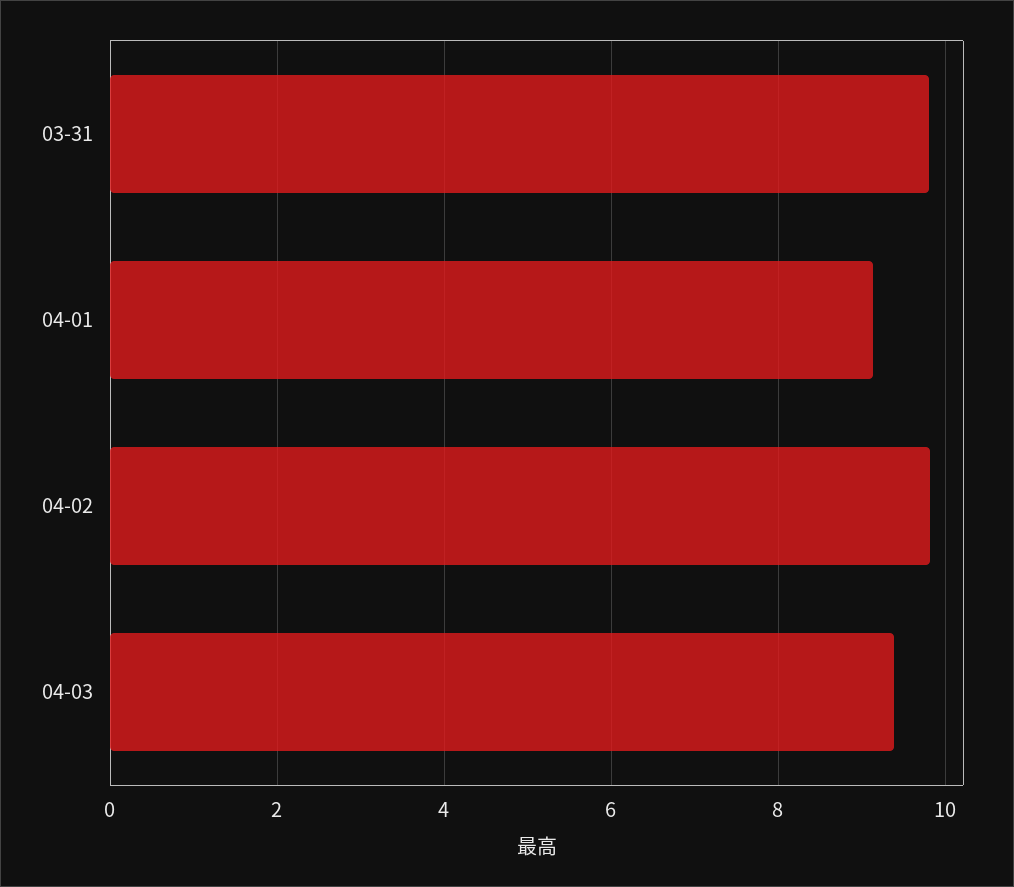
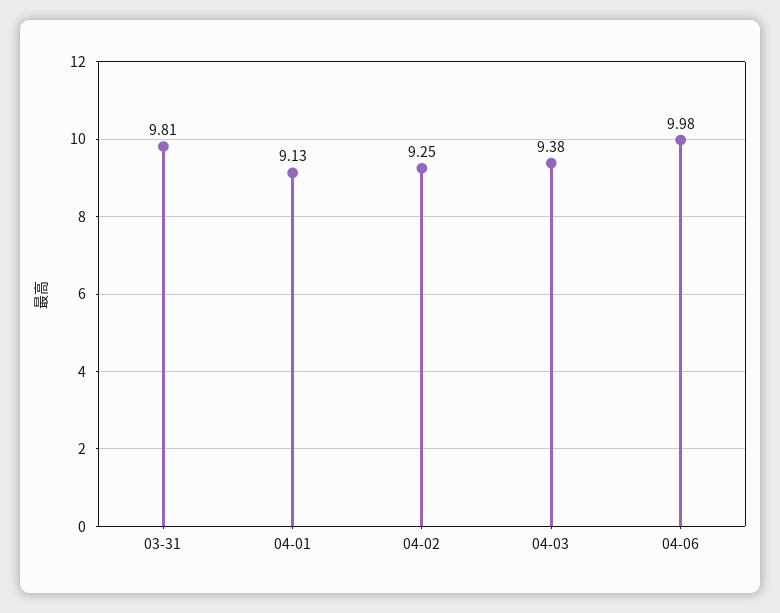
04-02: 9.8 -> 9.25
04-06: none -> 9.98

